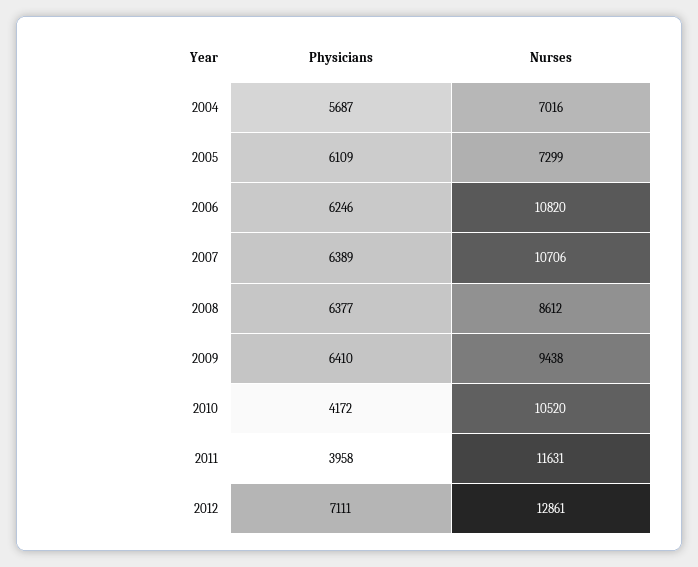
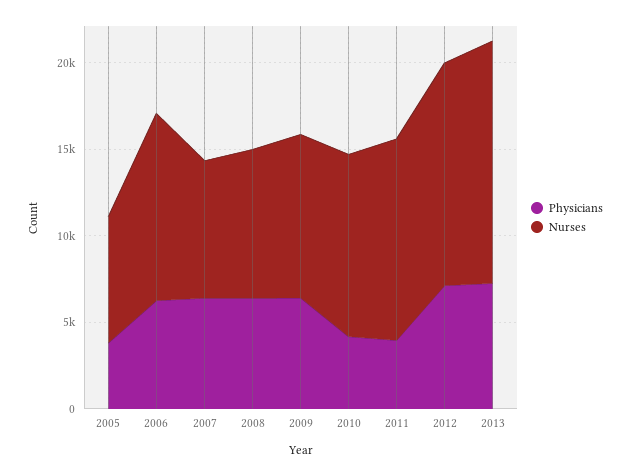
Physicians, 2004: 5687 -> none
Nurses, 2004: 7016 -> none
Physicians, 2005: 6109 -> 4000
Nurses, 2007: 10706 -> 8000
Physicians, 2013: none -> 7000
Nurses, 2013: none -> 14000

